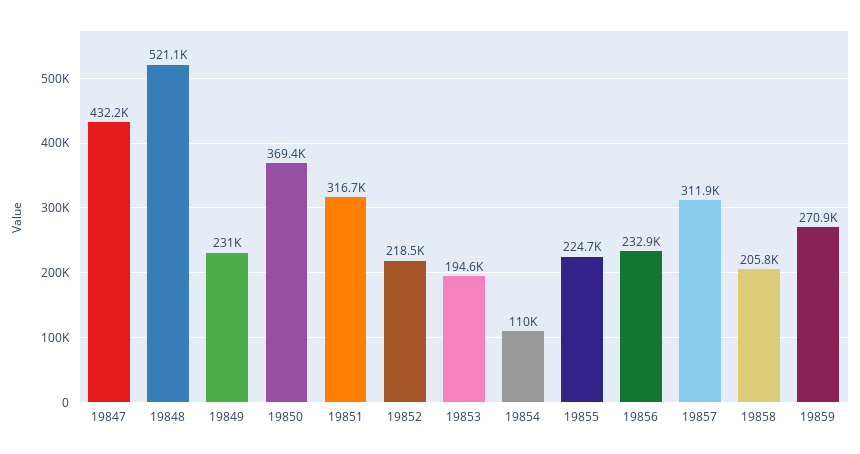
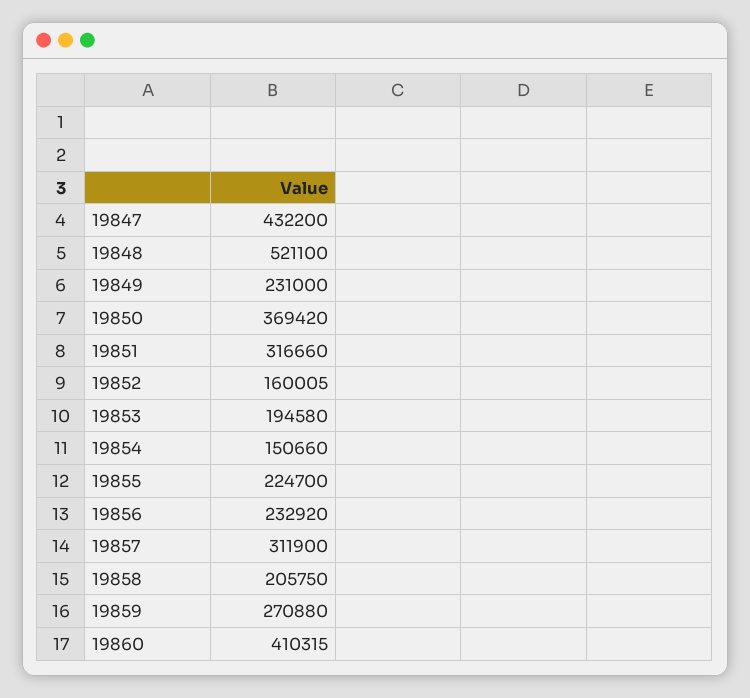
19852: 218500 -> 160005
19854: 110000 -> 150660
19860: none -> 410315

